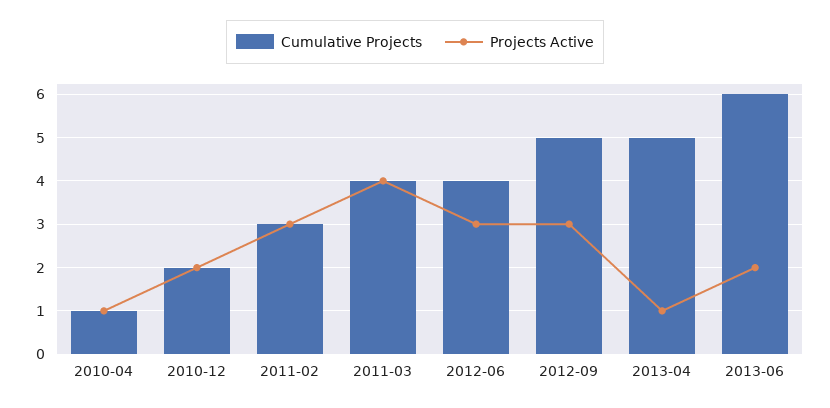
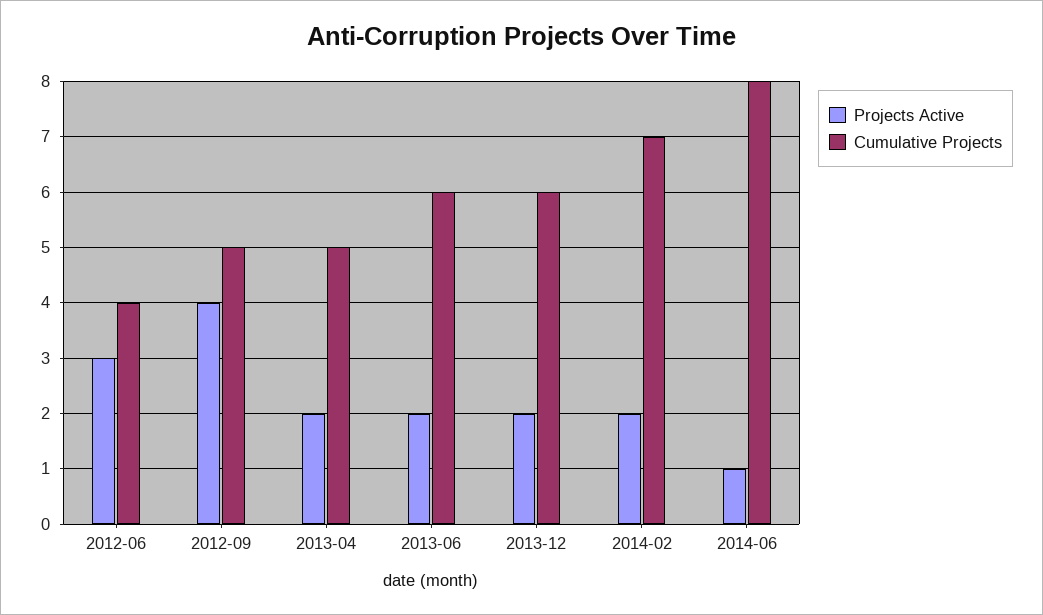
Cumulative Projects, 2010-04: 1 -> none
Projects Active, 2010-04: 1 -> none
Cumulative Projects, 2010-12: 2 -> none
Projects Active, 2010-12: 2 -> none
Cumulative Projects, 2011-02: 3 -> none
Projects Active, 2011-02: 3 -> none
Cumulative Projects, 2011-03: 4 -> none
Projects Active, 2011-03: 4 -> none
Projects Active, 2012-09: 3 -> 4
Projects Active, 2013-04: 1 -> 2
Projects Active, 2013-12: none -> 2
Cumulative Projects, 2013-12: none -> 6
Projects Active, 2014-02: none -> 2
Cumulative Projects, 2014-02: none -> 7
Projects Active, 2014-06: none -> 1
Cumulative Projects, 2014-06: none -> 8

